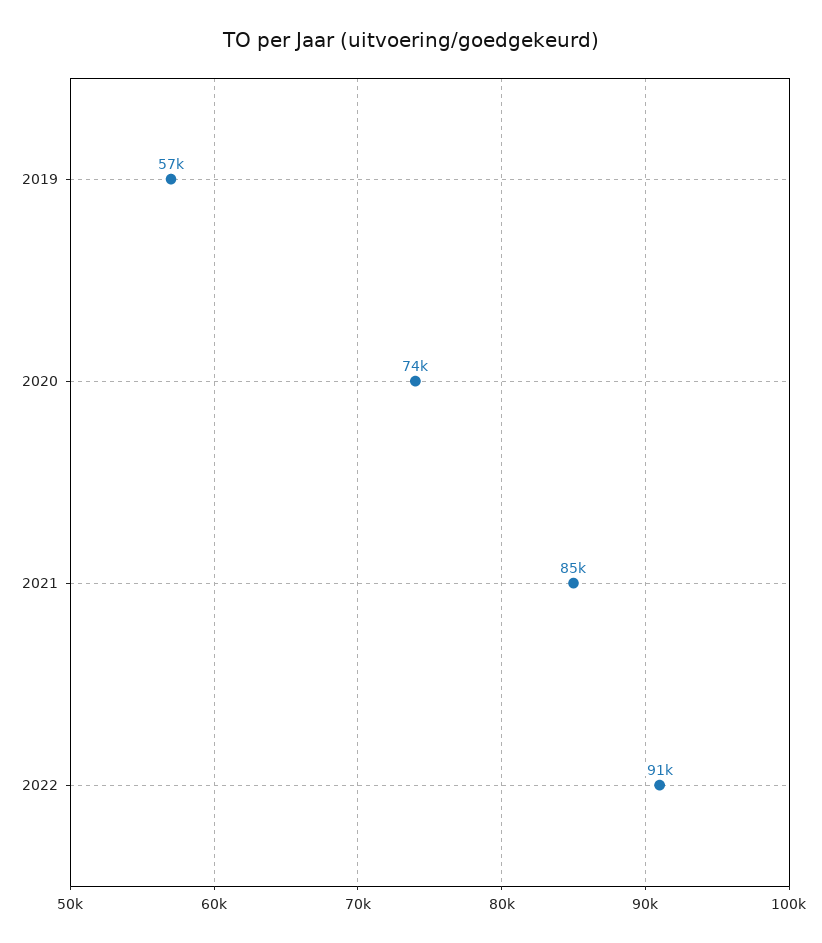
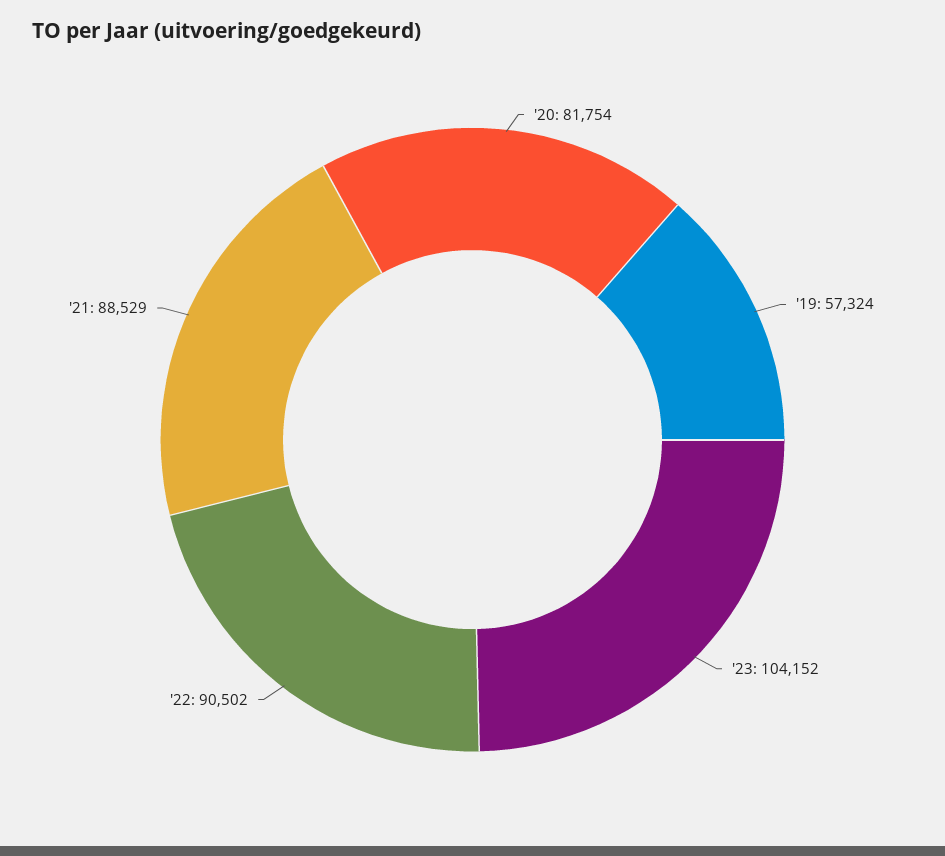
2020: 74000 -> 81754
2021: 85000 -> 88529
'23: none -> 104152

